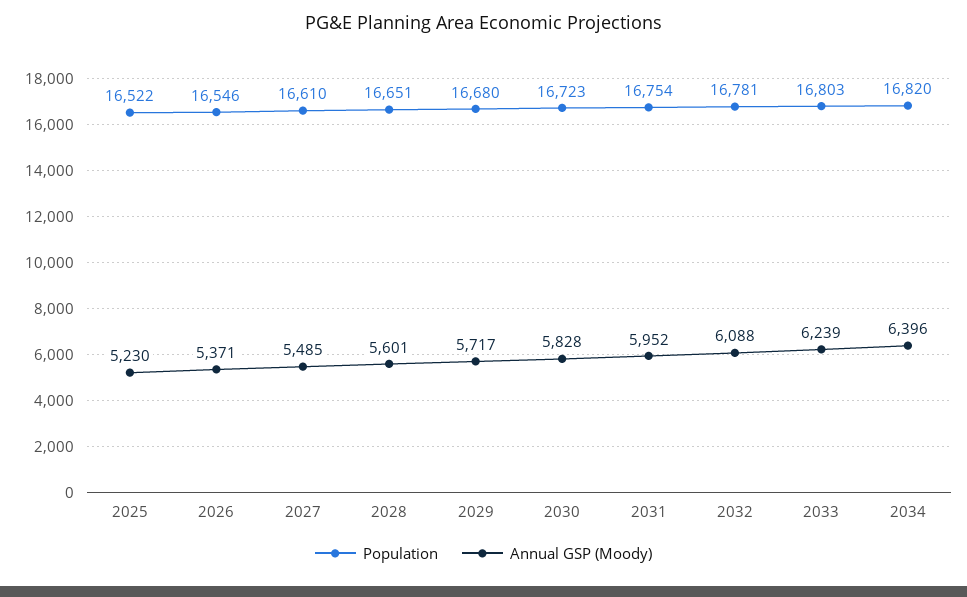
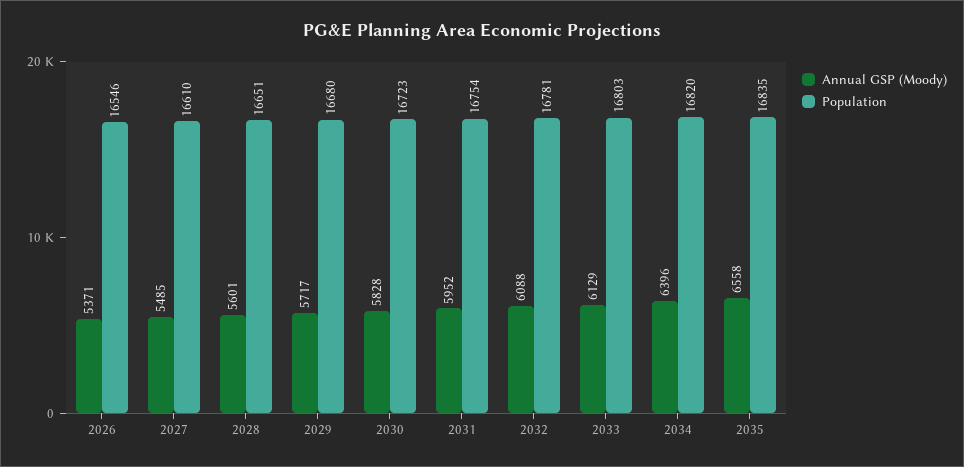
Population, 2025: 16522 -> none
Annual GSP (Moody), 2025: 5230 -> none
Annual GSP (Moody), 2033: 6239 -> 6129
Annual GSP (Moody), 2035: none -> 6558
Population, 2035: none -> 16835

